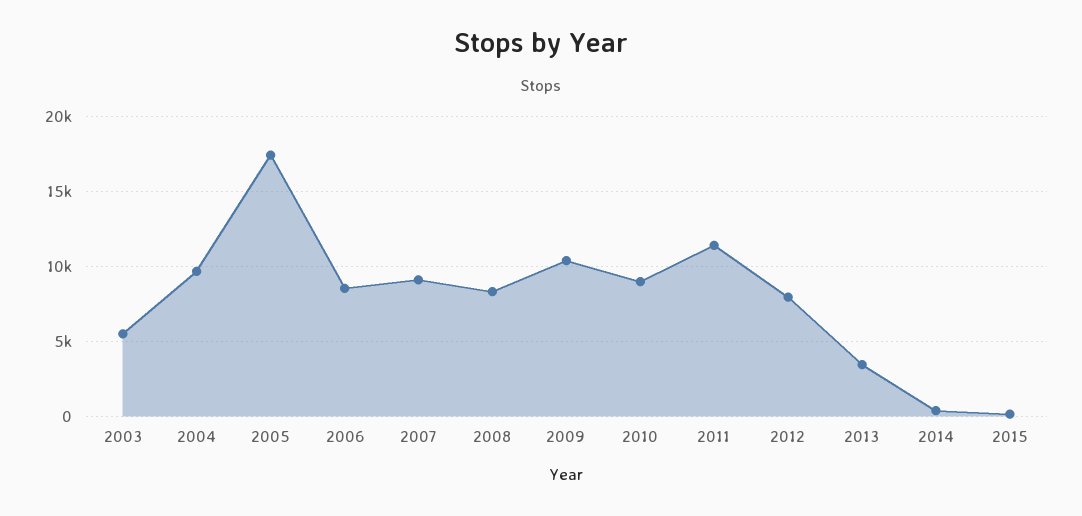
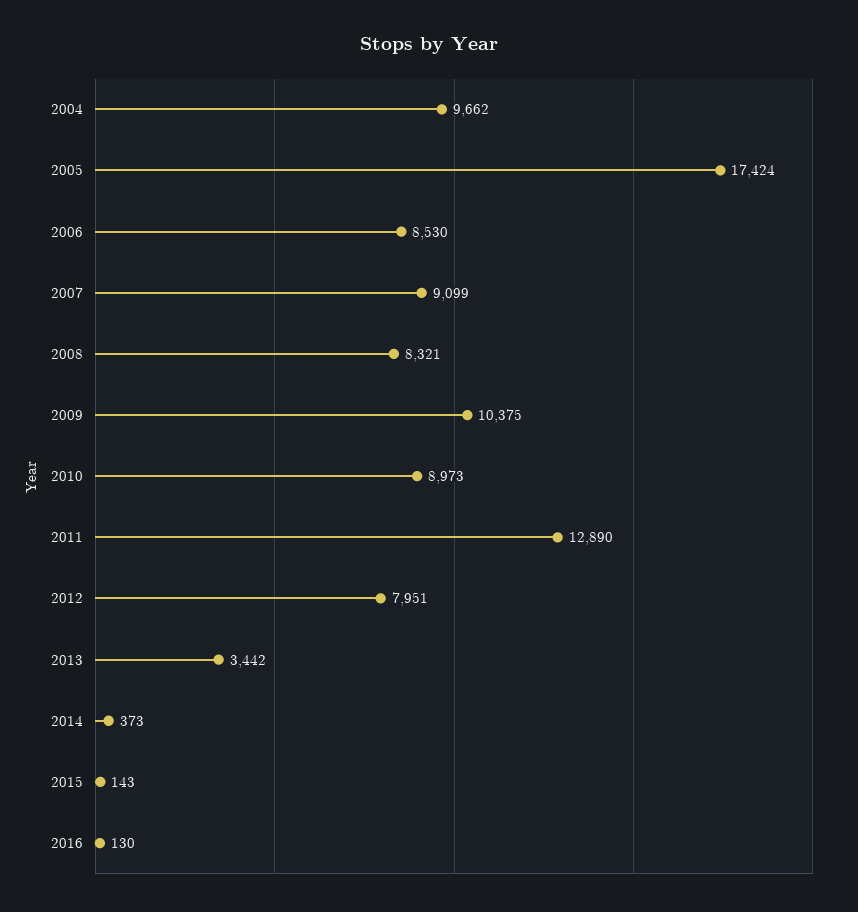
2003: 5500 -> none
2011: 11500 -> 12890
2016: none -> 130

